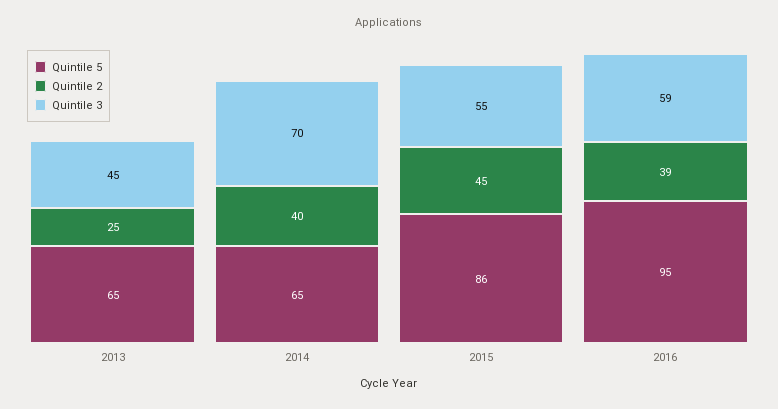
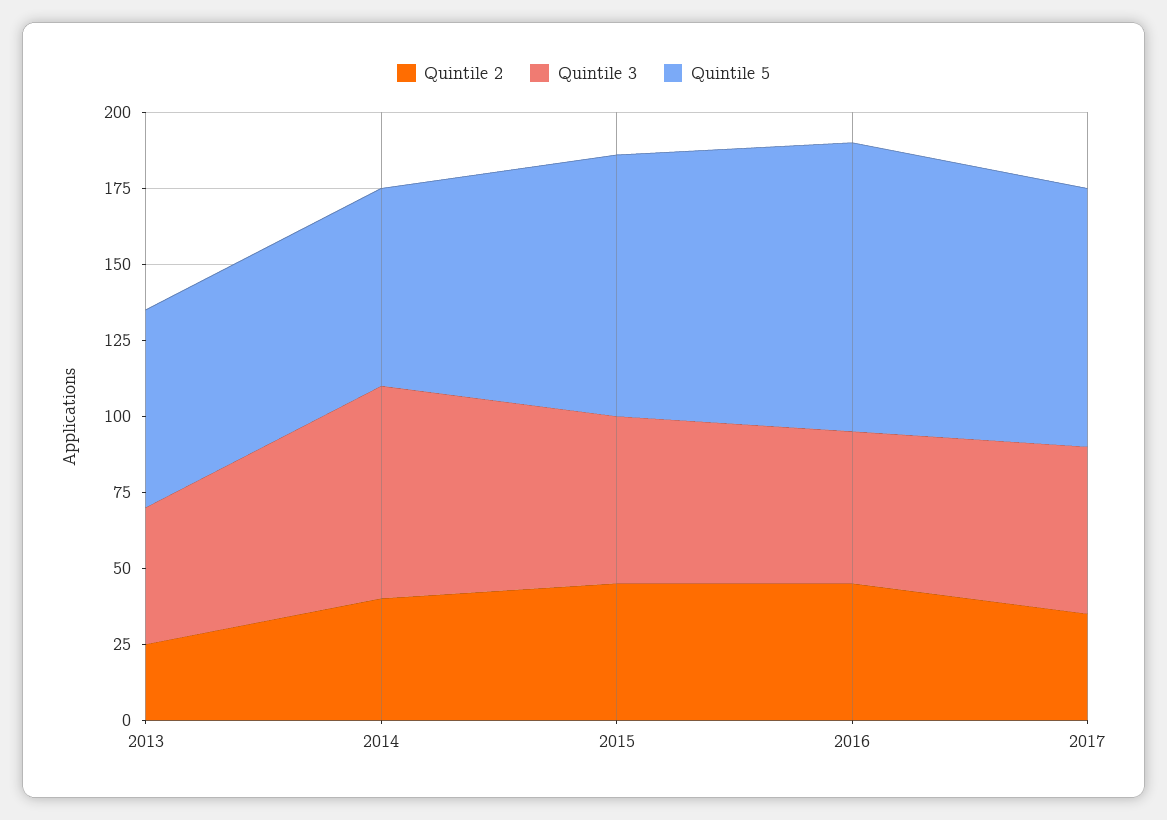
Quintile 2, 2016: 39 -> 45
Quintile 3, 2016: 59 -> 50
Quintile 2, 2017: none -> 35
Quintile 3, 2017: none -> 55
Quintile 5, 2017: none -> 85

